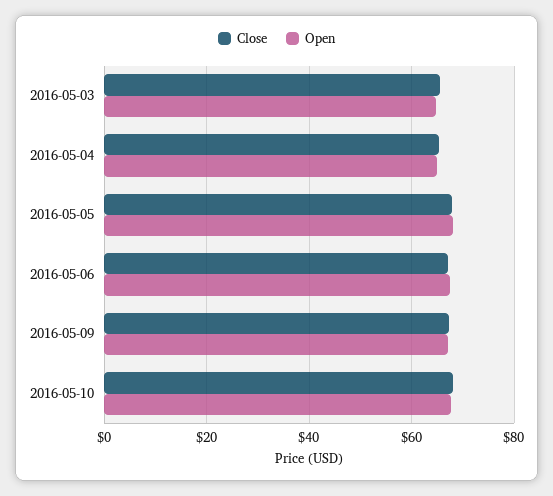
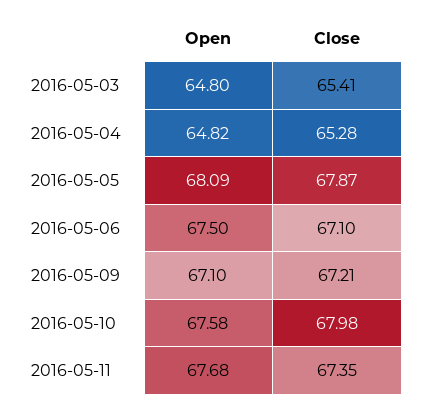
Open, 2016-05-11: none -> 67.68
Close, 2016-05-11: none -> 67.35

